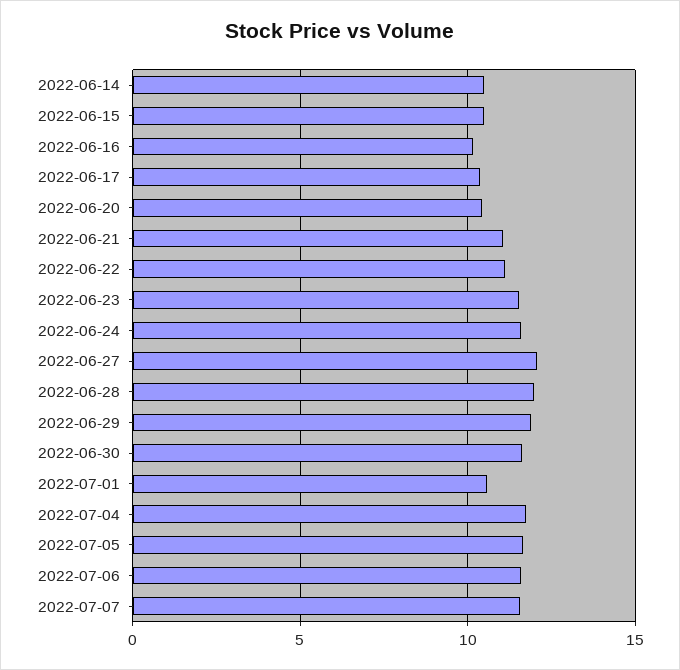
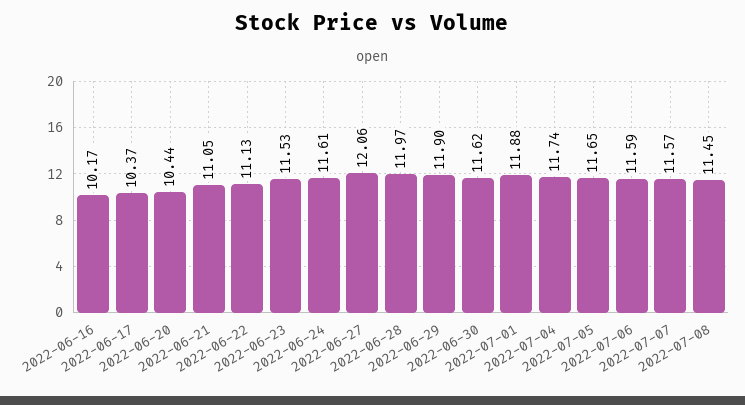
2022-06-14: 10.5 -> none
2022-06-15: 10.5 -> none
2022-07-01: 10.5 -> 11.88
2022-07-08: none -> 11.45

